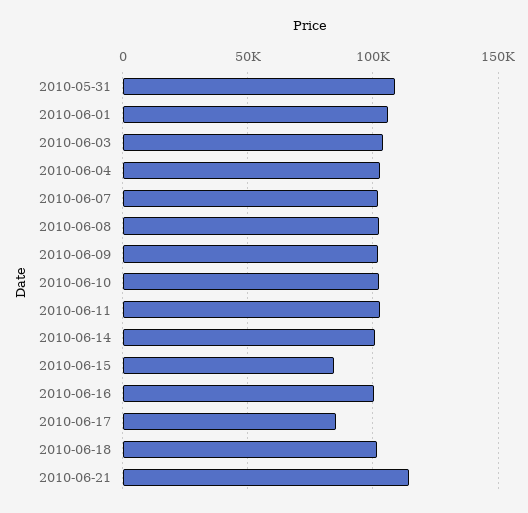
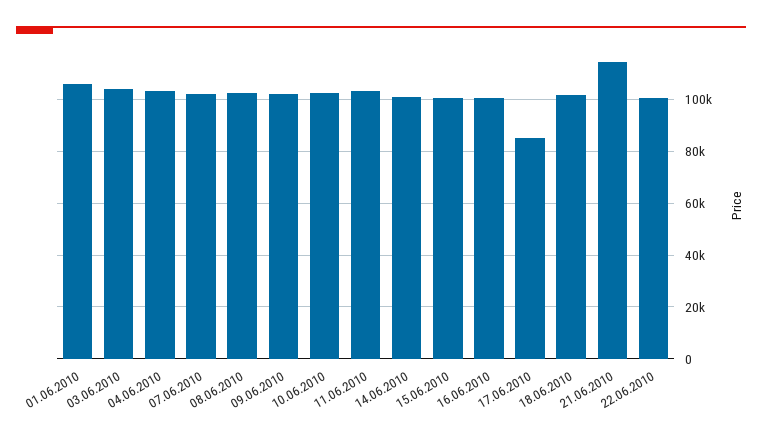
2010-05-31: 110000 -> none
2010-06-15: 85000 -> 100000
22.06.2010: none -> 100000

